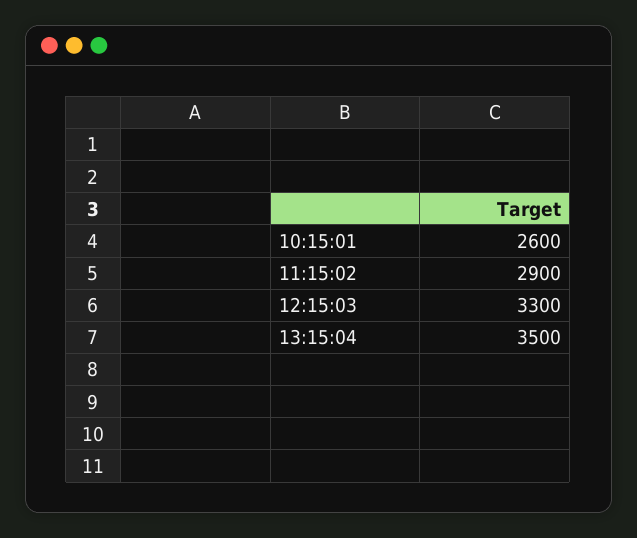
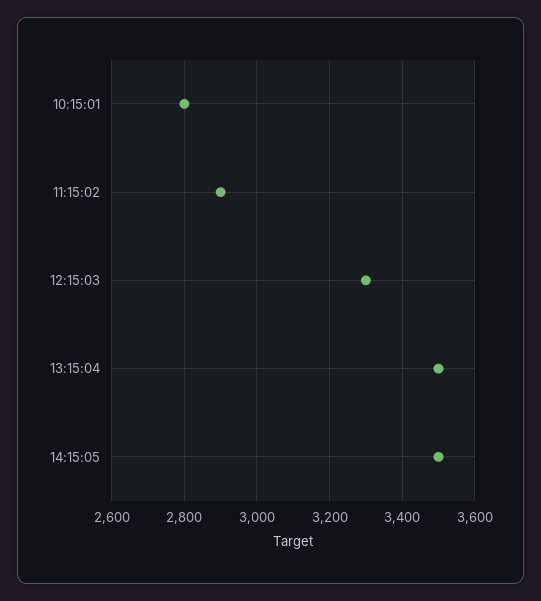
10:15:01: 2600 -> 2800
14:15:05: none -> 3500

